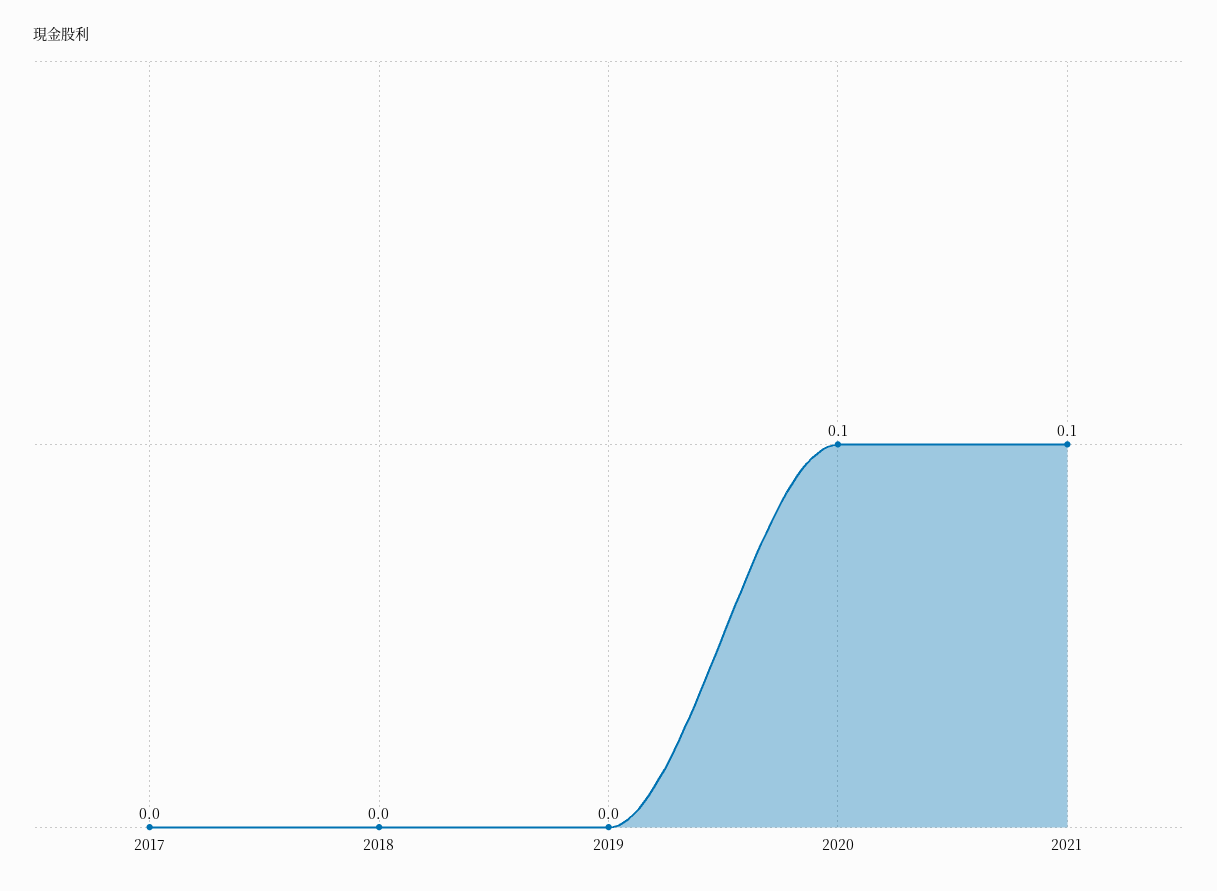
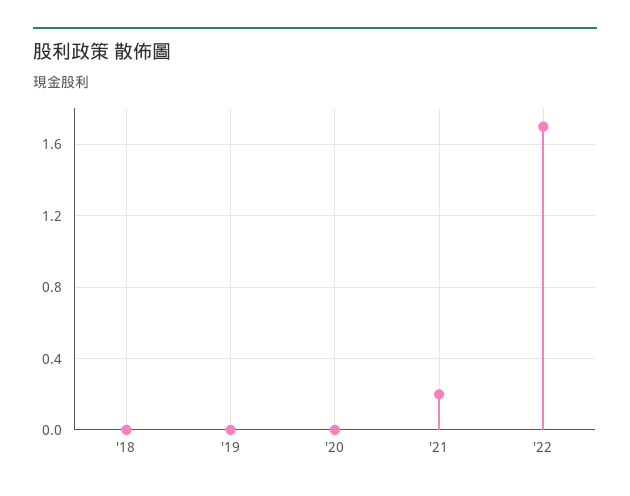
2017: 0 -> none
2020: 0.1 -> 0
2021: 0.1 -> 0.2
'22: none -> 1.7

